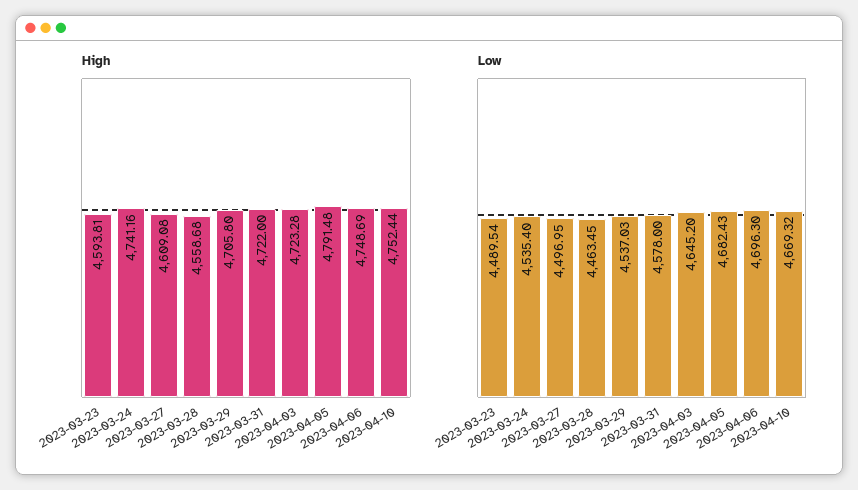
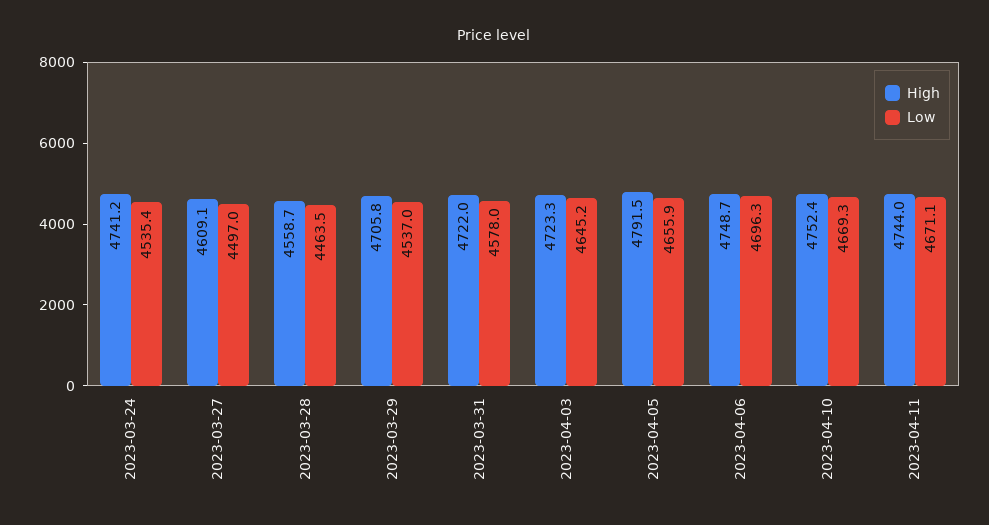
High, 2023-03-23: 4593.81 -> none
Low, 2023-03-23: 4489.54 -> none
Low, 2023-04-05: 4682.43 -> 4655.9
High, 2023-04-11: none -> 4744
Low, 2023-04-11: none -> 4671.1

